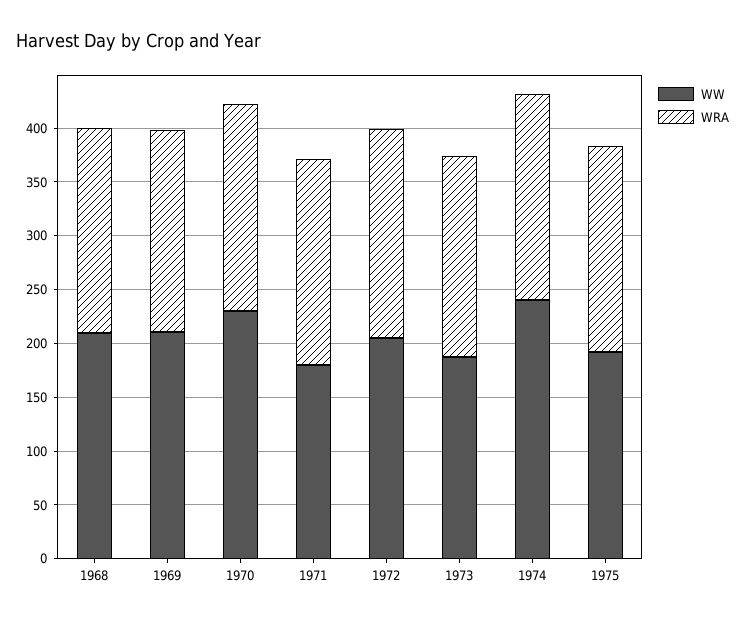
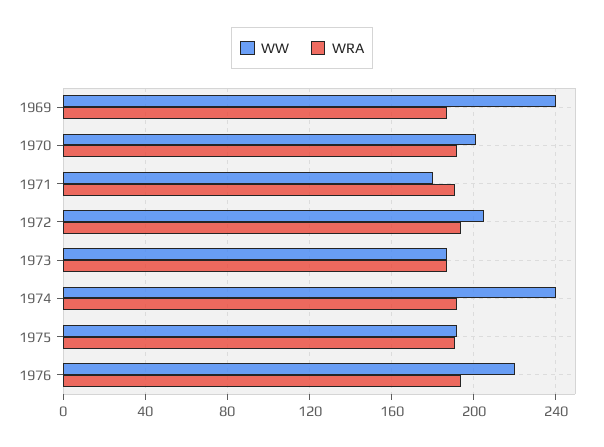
WW, 1968: 210 -> none
WRA, 1968: 190 -> none
WW, 1969: 210 -> 240
WW, 1970: 230 -> 200
WW, 1976: none -> 220
WRA, 1976: none -> 195

